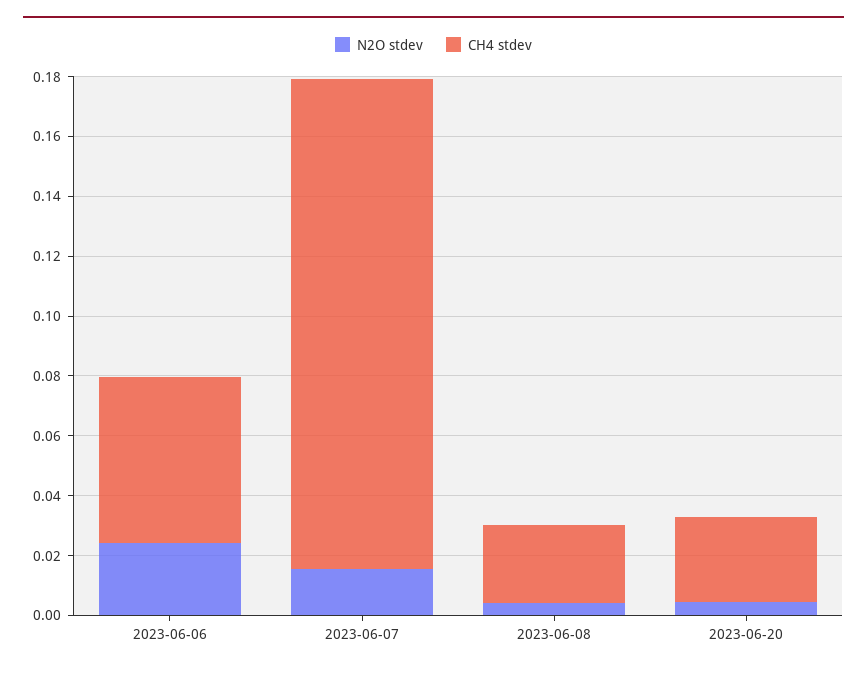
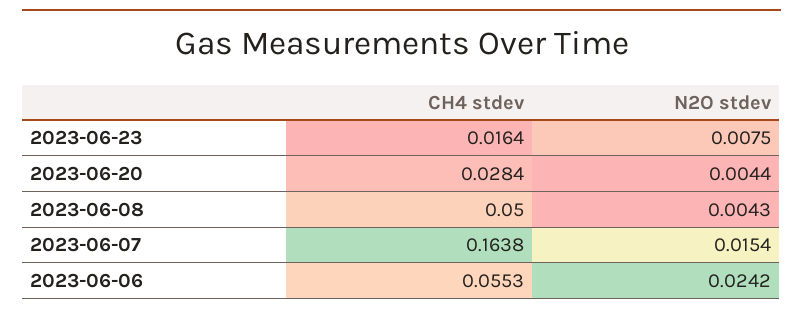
CH4 stdev, 2023-06-08: 0.025 -> 0.05
CH4 stdev, 2023-06-23: none -> 0.0164
N2O stdev, 2023-06-23: none -> 0.0075

